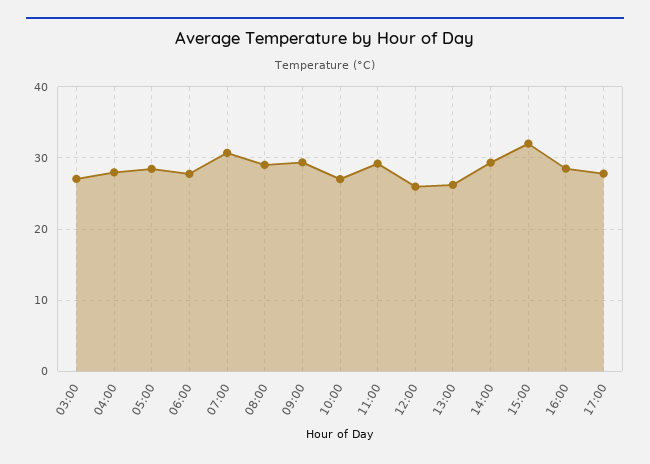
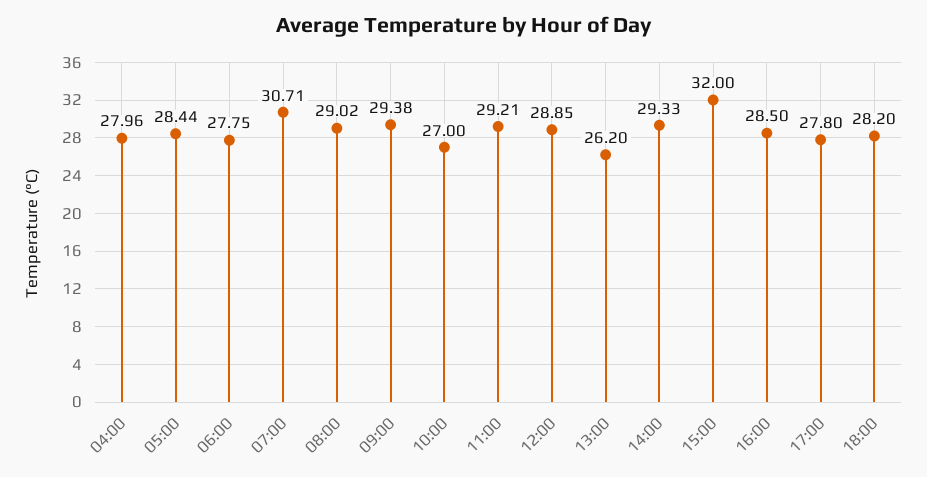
03:00: 27 -> none
12:00: 26 -> 28.85
18:00: none -> 28.2

